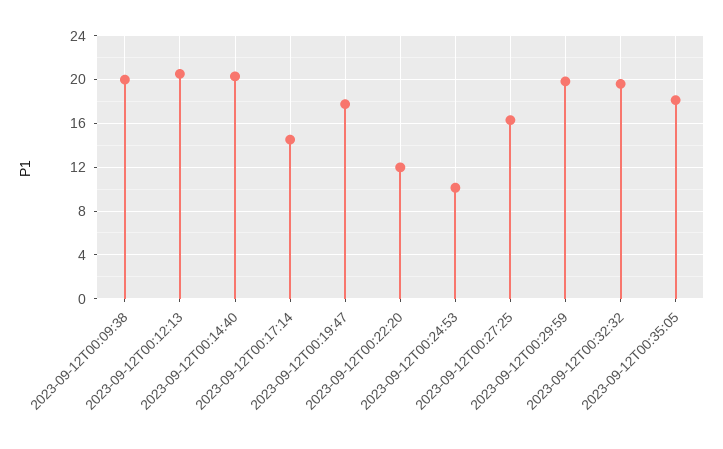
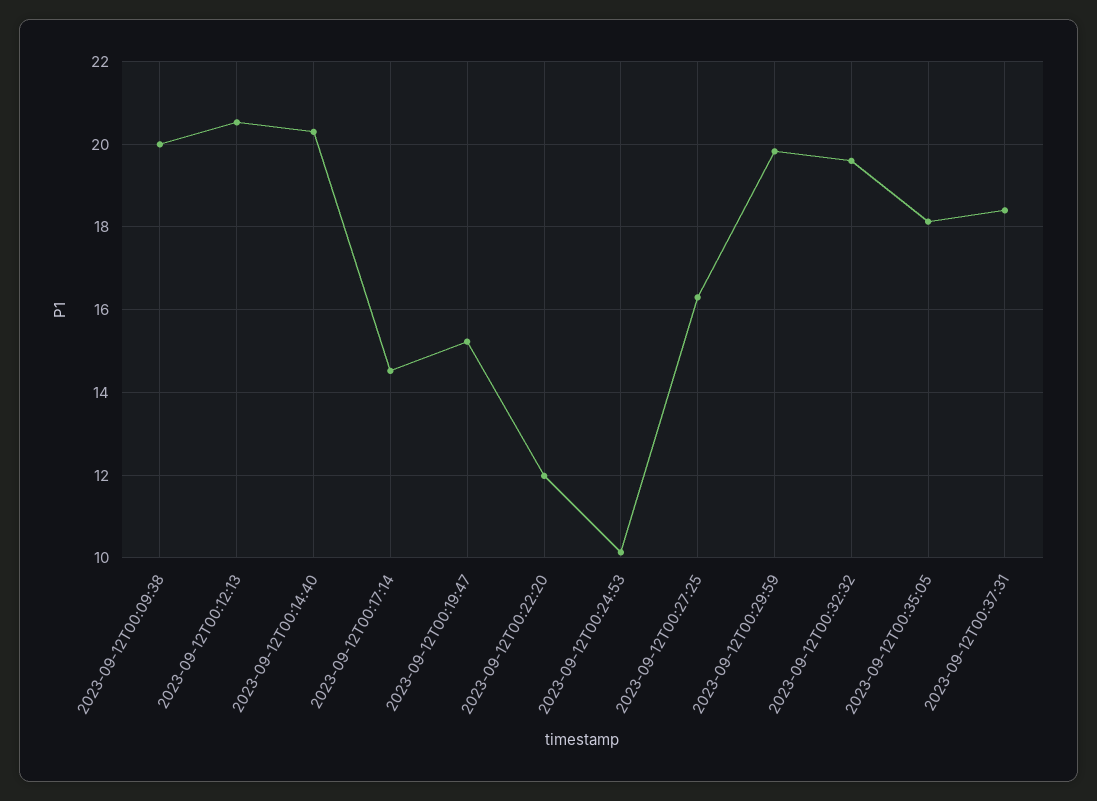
2023-09-12T00:19:47: 18 -> 15.2
2023-09-12T00:37:31: none -> 18.4

